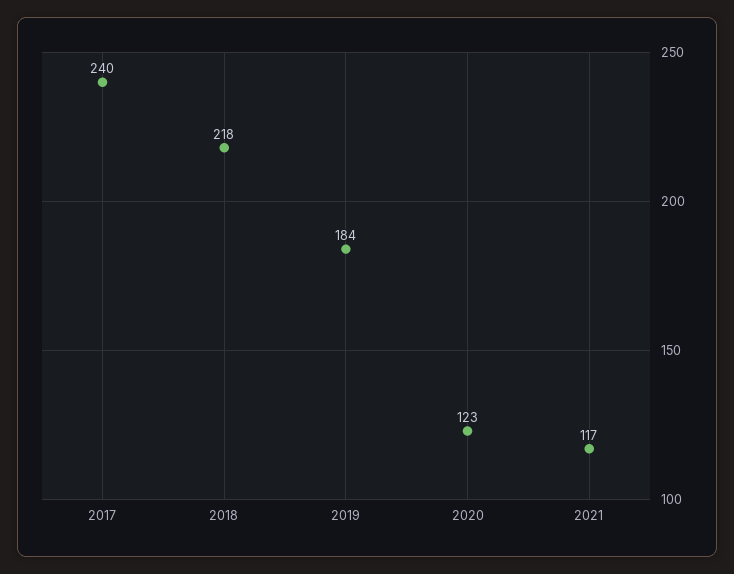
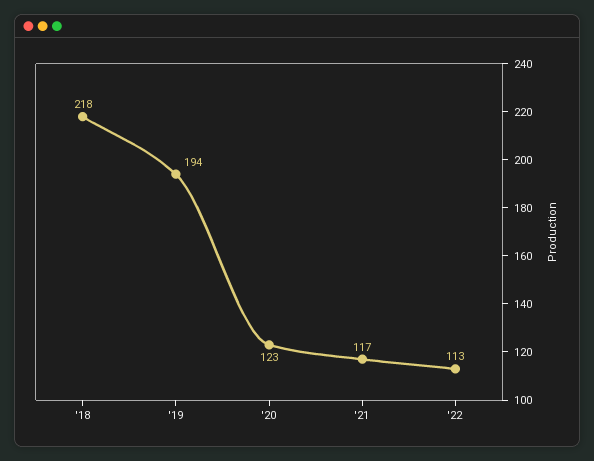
2017: 240 -> none
2019: 184 -> 194
'22: none -> 113

